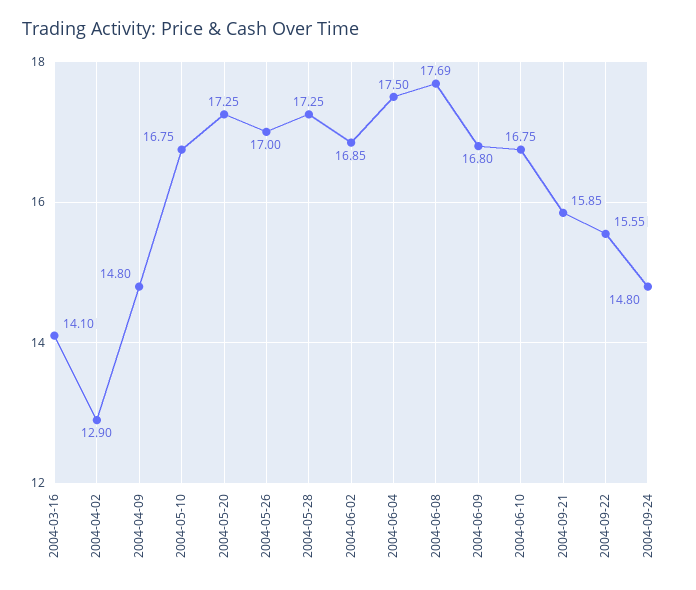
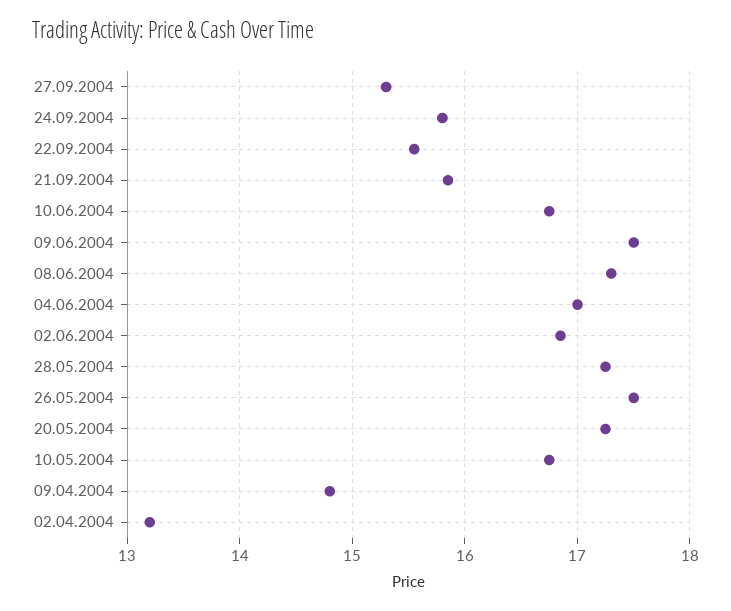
2004-03-16: 14.1 -> none
2004-04-02: 12.9 -> 13.2
2004-05-26: 17 -> 17.5
2004-06-04: 17.5 -> 17
2004-06-08: 17.69 -> 17.3
2004-06-09: 16.8 -> 17.5
2004-09-24: 14.8 -> 15.8
27.09.2004: none -> 15.3

